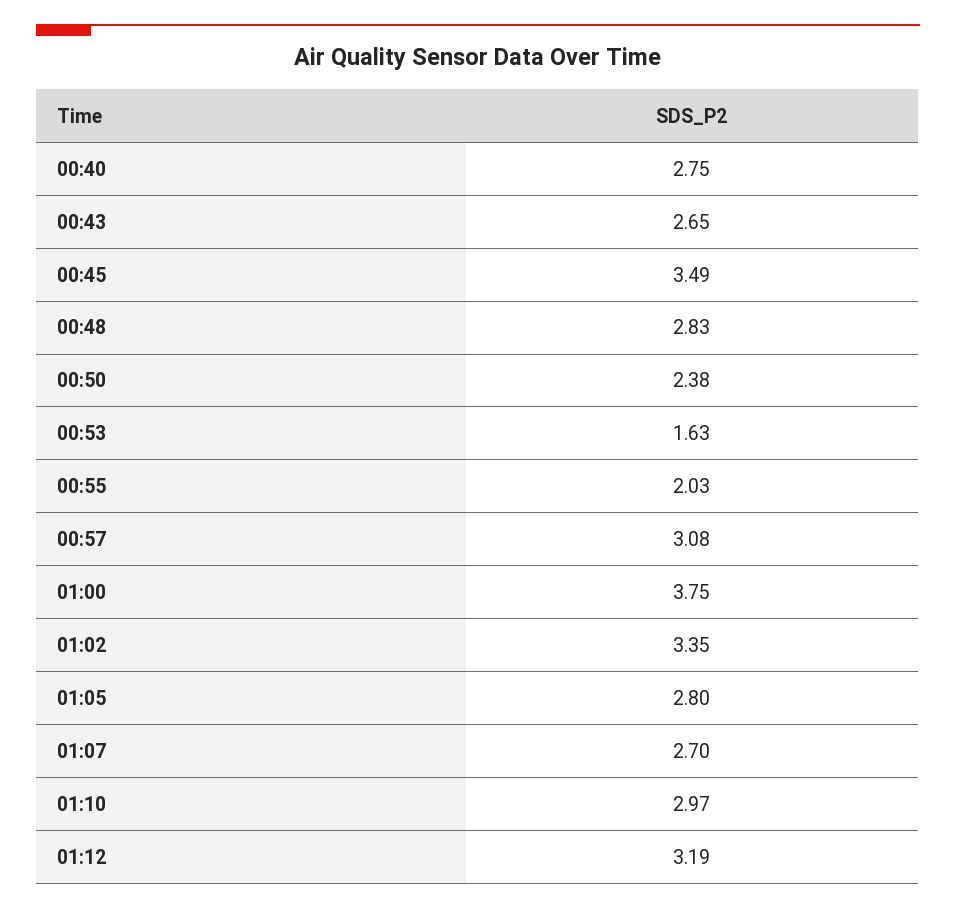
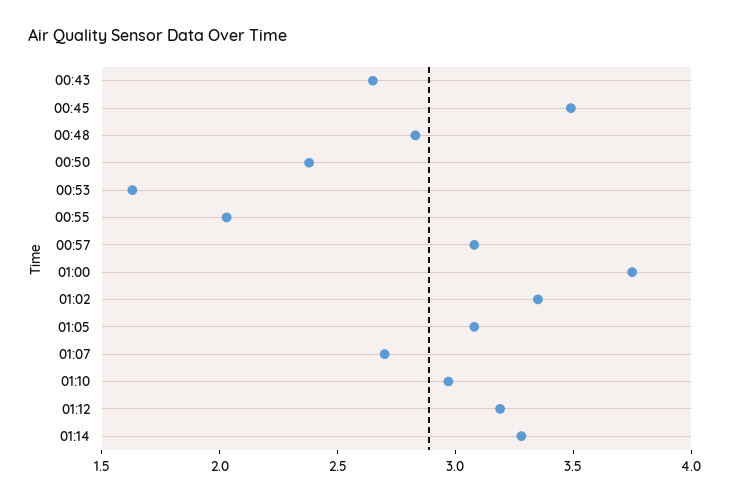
00:40: 2.75 -> none
01:05: 2.8 -> 3.1
01:14: none -> 3.3

